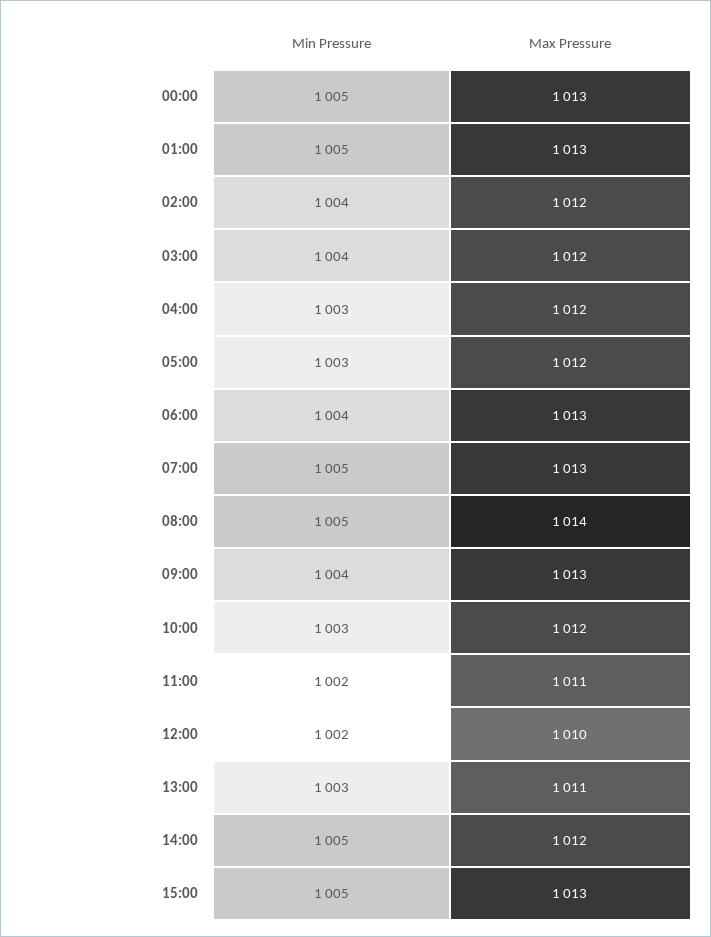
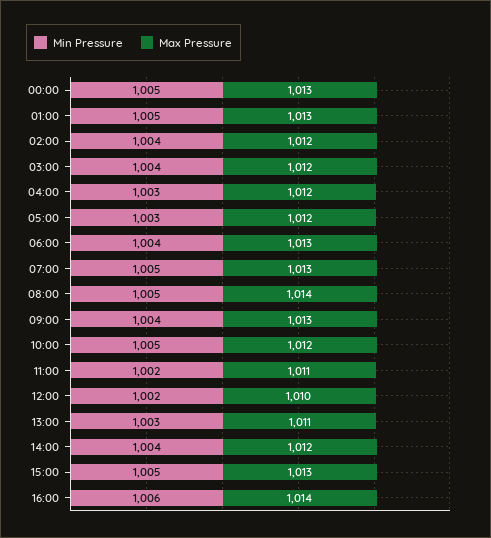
Min Pressure, 10:00: 1003 -> 1005
Min Pressure, 14:00: 1005 -> 1004
Min Pressure, 16:00: none -> 1006
Max Pressure, 16:00: none -> 1014

